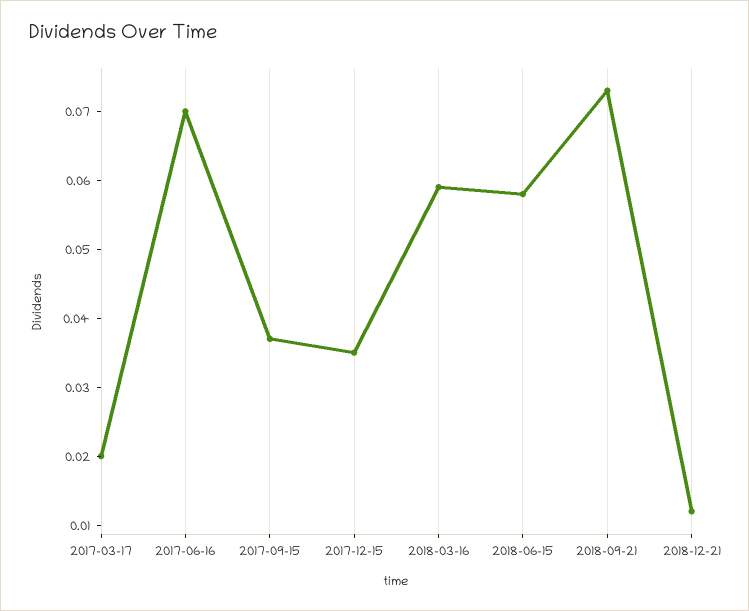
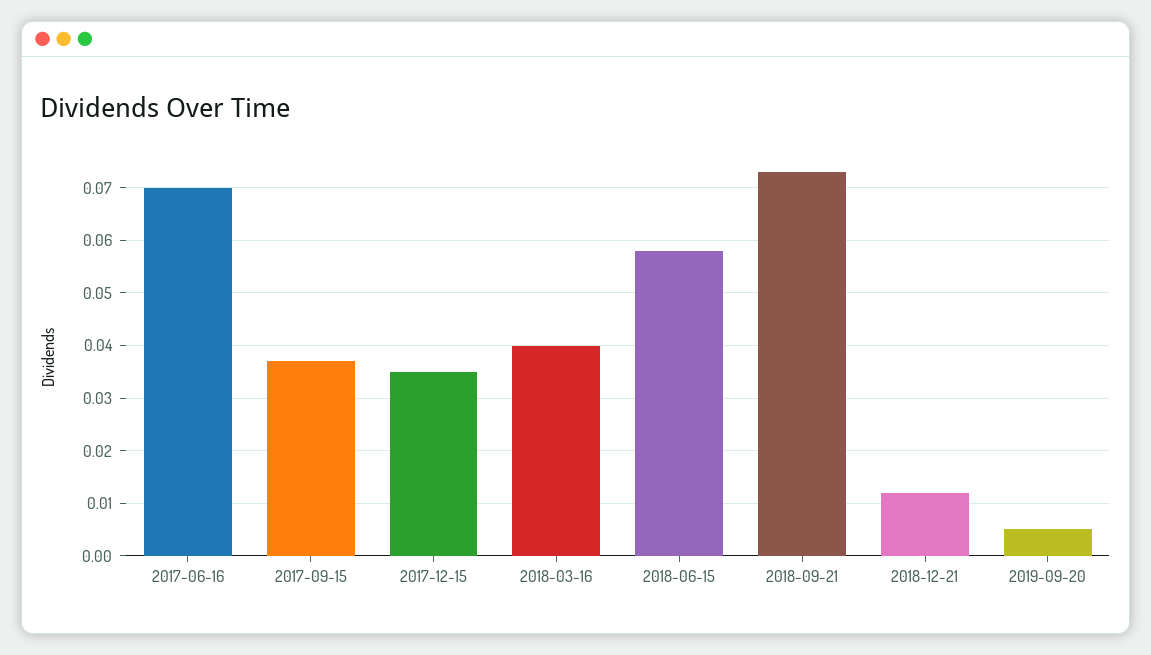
2017-03-17: 0.02 -> none
2018-03-16: 0.06 -> 0.04
2019-09-20: none -> 0.005

